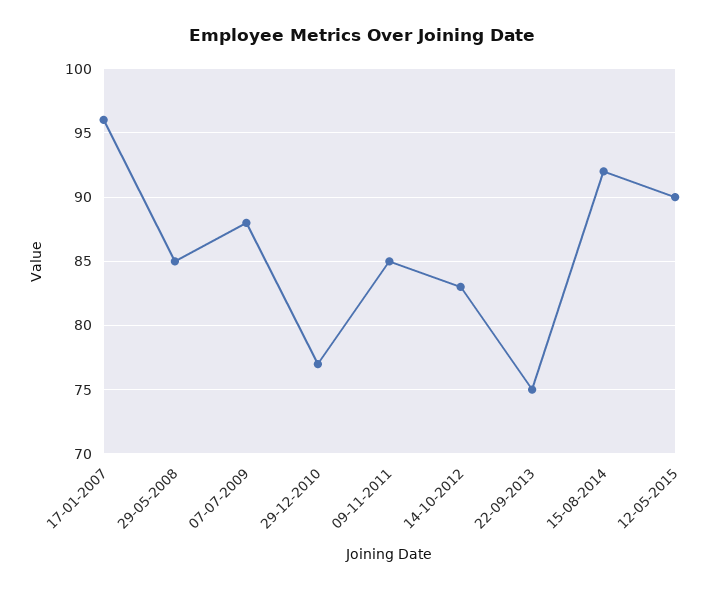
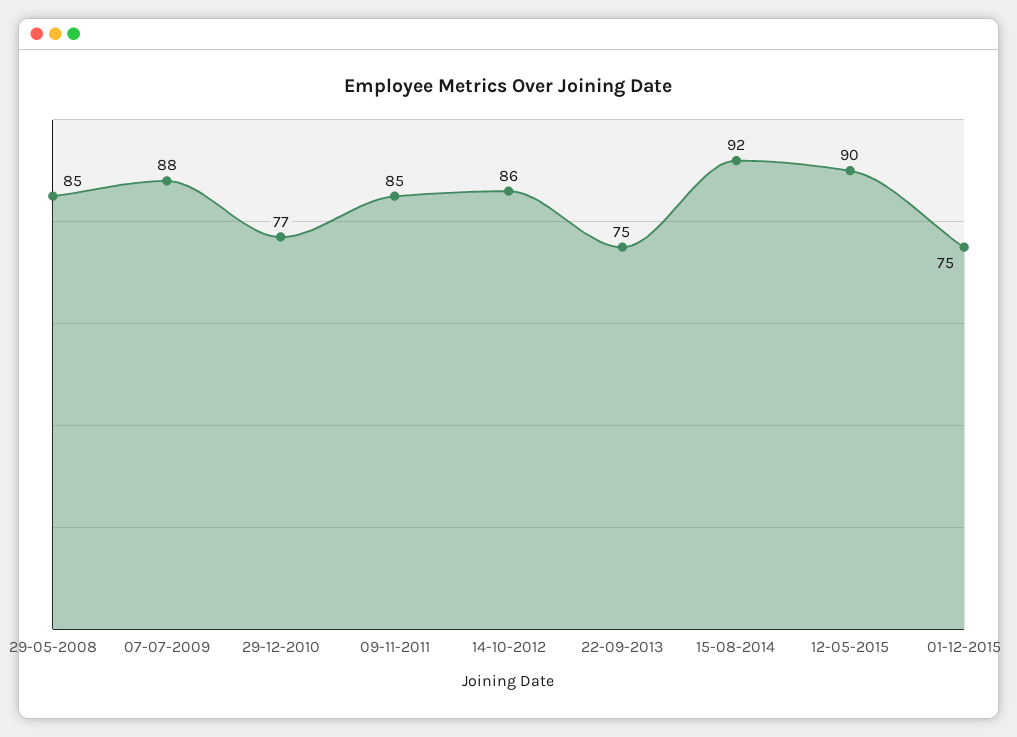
17-01-2007: 96 -> none
14-10-2012: 83 -> 86
01-12-2015: none -> 75

